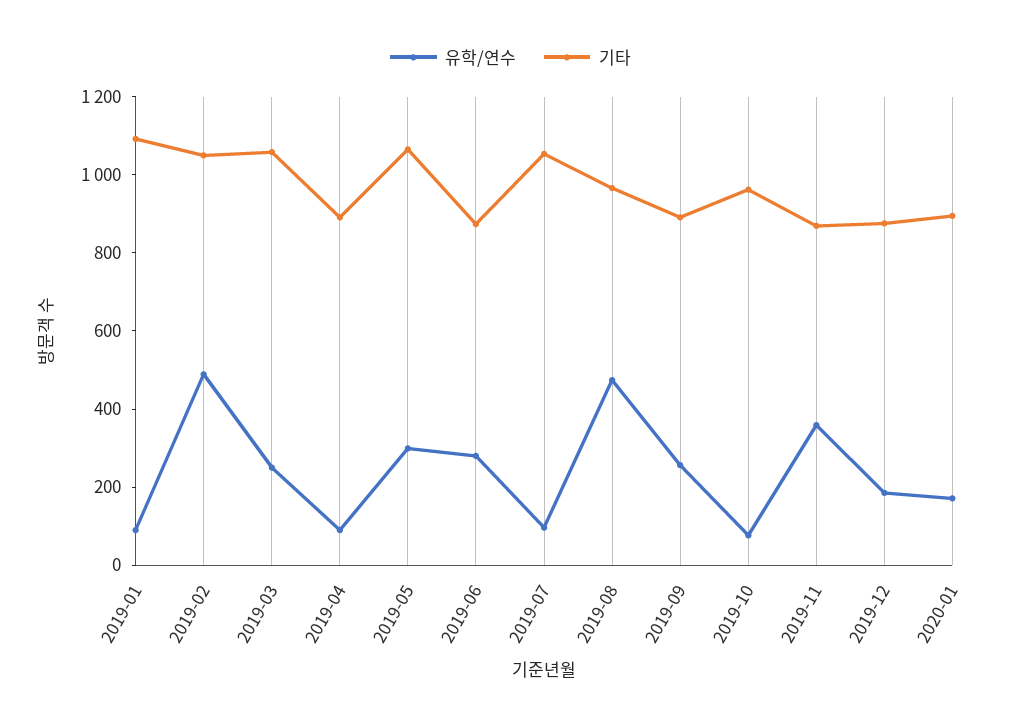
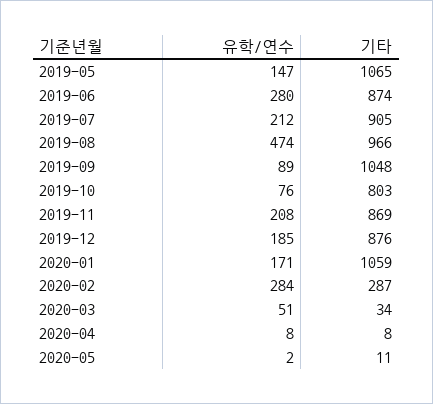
유학/연수, 2019-01: 100 -> none
기타, 2019-01: 1100 -> none
유학/연수, 2019-02: 500 -> none
기타, 2019-02: 1050 -> none
유학/연수, 2019-03: 250 -> none
기타, 2019-03: 1050 -> none
유학/연수, 2019-04: 100 -> none
기타, 2019-04: 900 -> none
유학/연수, 2019-05: 300 -> 147
유학/연수, 2019-07: 100 -> 212
기타, 2019-07: 1050 -> 905
유학/연수, 2019-09: 250 -> 89
기타, 2019-09: 900 -> 1048
기타, 2019-10: 950 -> 803
유학/연수, 2019-11: 350 -> 208
기타, 2020-01: 900 -> 1059
유학/연수, 2020-02: none -> 284
기타, 2020-02: none -> 287
유학/연수, 2020-03: none -> 51
기타, 2020-03: none -> 34
유학/연수, 2020-04: none -> 8
기타, 2020-04: none -> 8
유학/연수, 2020-05: none -> 2
기타, 2020-05: none -> 11

